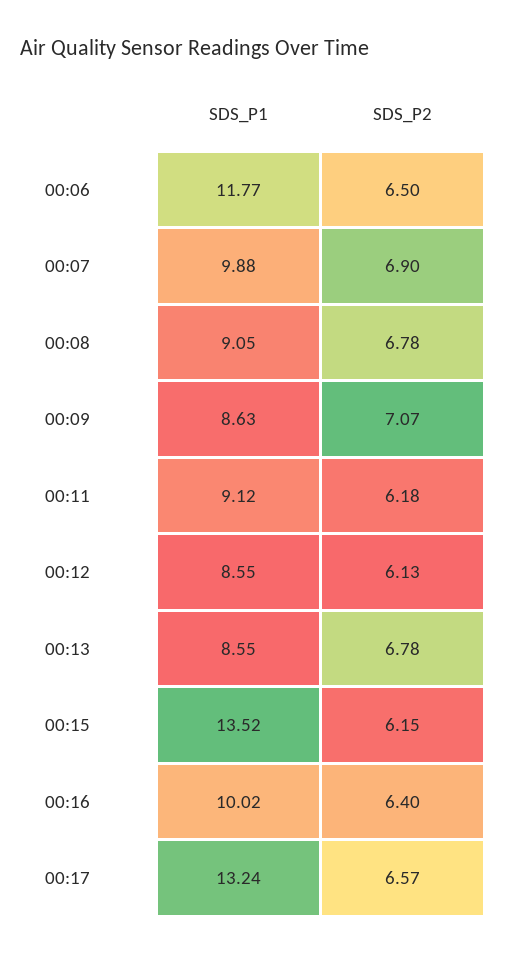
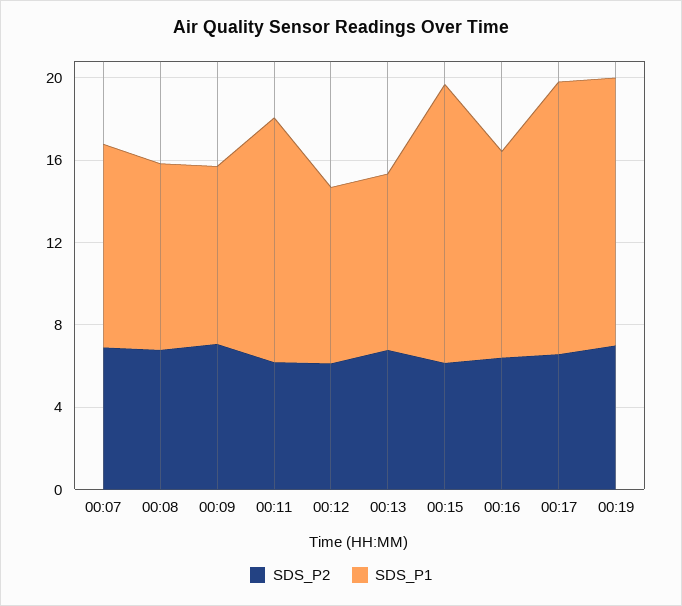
SDS_P1, 00:06: 11.77 -> none
SDS_P2, 00:06: 6.5 -> none
SDS_P1, 00:11: 9.12 -> 12
SDS_P2, 00:19: none -> 7
SDS_P1, 00:19: none -> 13

